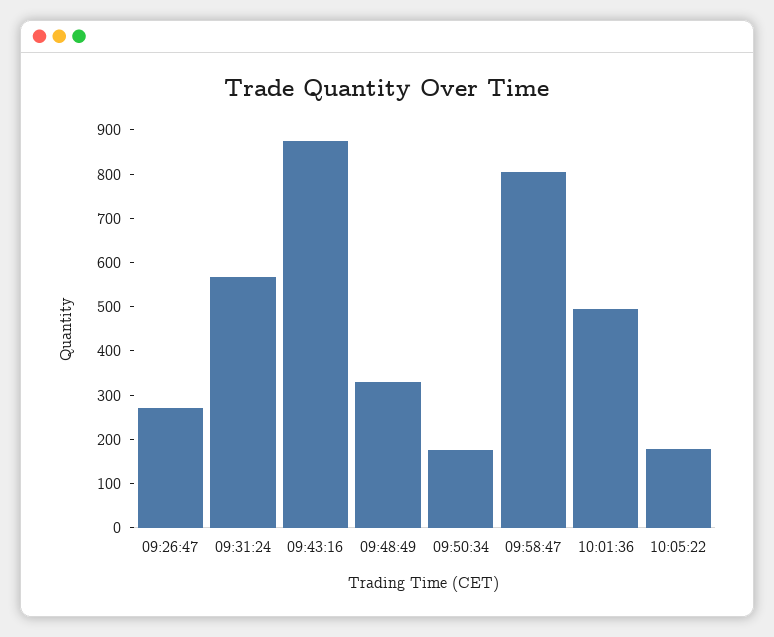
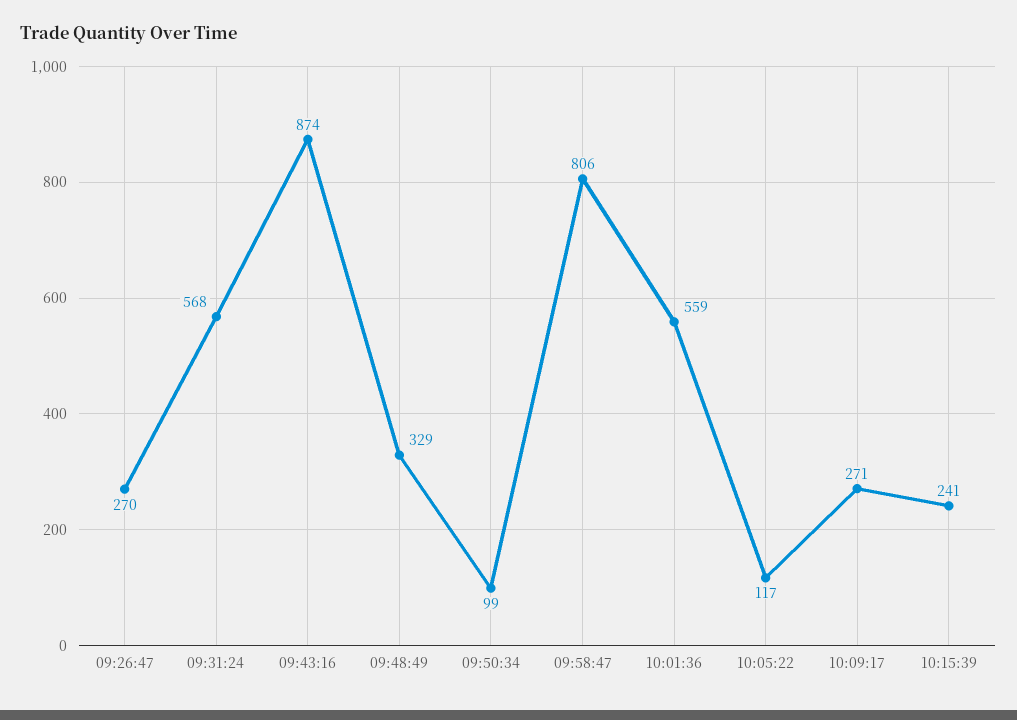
09:50:34: 180 -> 99
10:01:36: 500 -> 559
10:05:22: 180 -> 117
10:09:17: none -> 271
10:15:39: none -> 241

